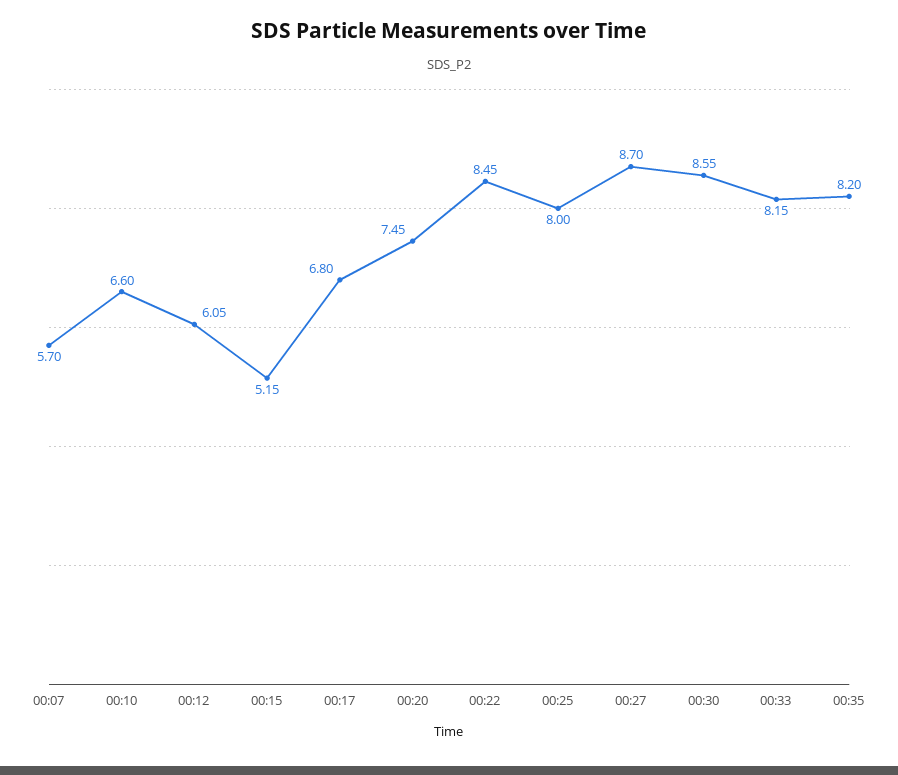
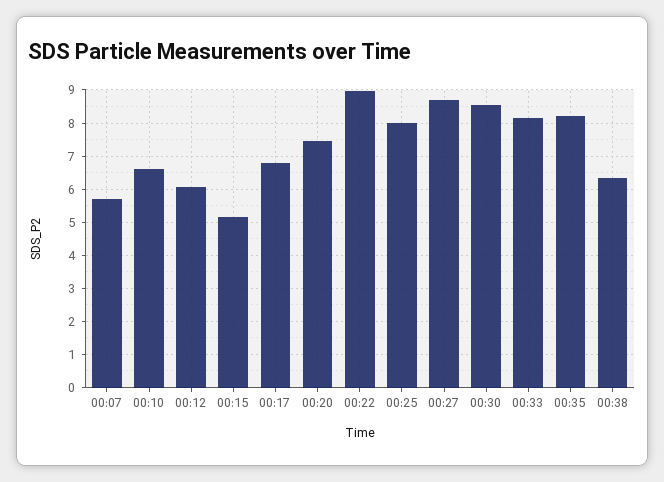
00:22: 8.45 -> 9
00:38: none -> 6.4

